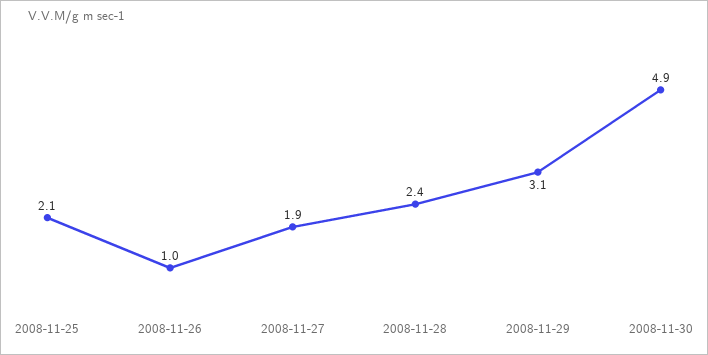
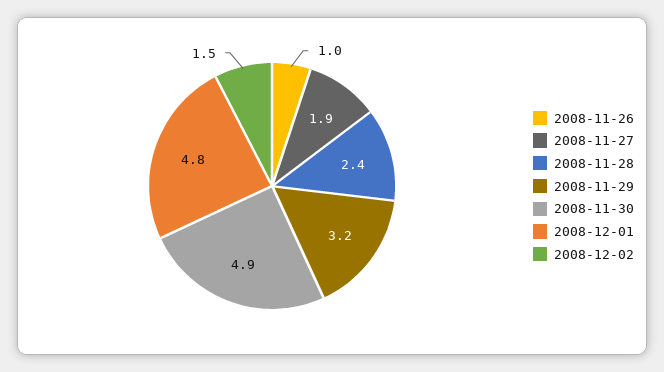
2008-11-25: 2.1 -> none
2008-11-29: 3.1 -> 3.2
2008-12-01: none -> 4.8
2008-12-02: none -> 1.5

